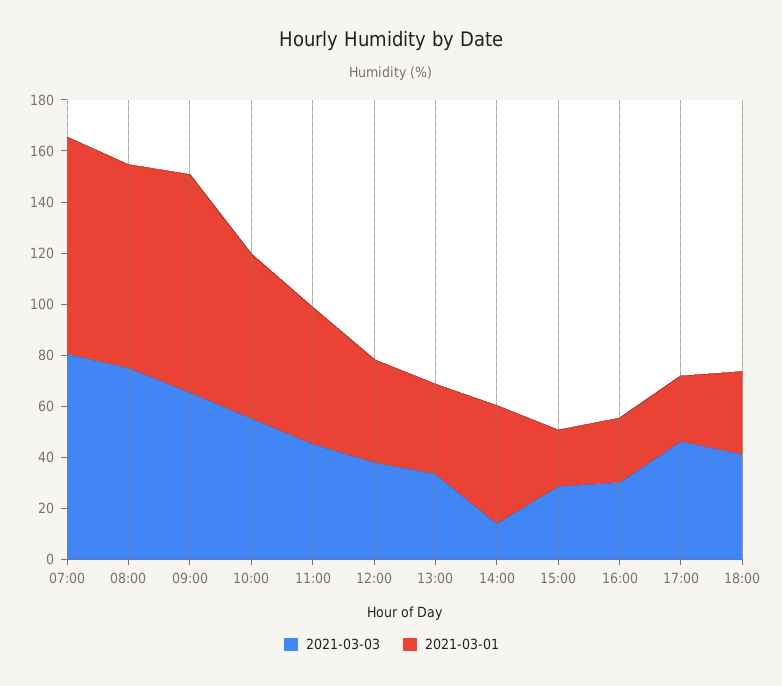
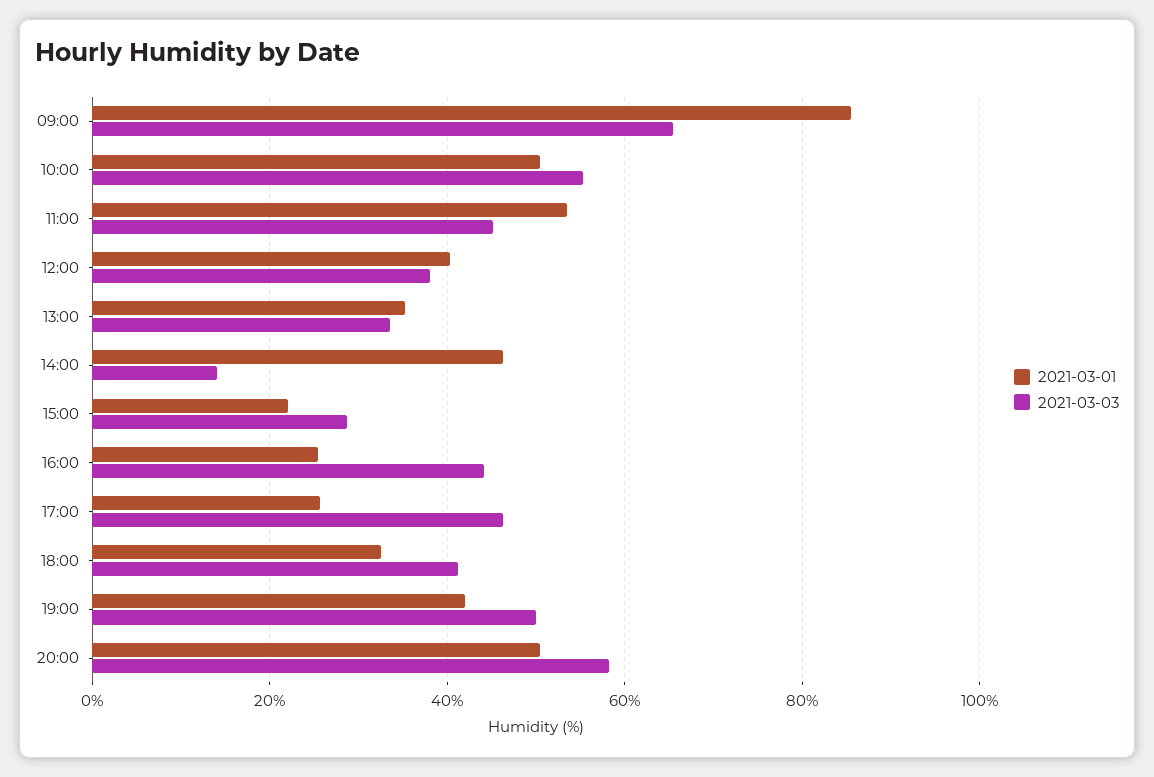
2021-03-03, 07:00: 80 -> none
2021-03-01, 07:00: 85 -> none
2021-03-03, 08:00: 75 -> none
2021-03-01, 08:00: 80 -> none
2021-03-01, 10:00: 65 -> 50
2021-03-03, 16:00: 30 -> 44
2021-03-01, 19:00: none -> 42
2021-03-03, 19:00: none -> 50
2021-03-01, 20:00: none -> 50
2021-03-03, 20:00: none -> 58

